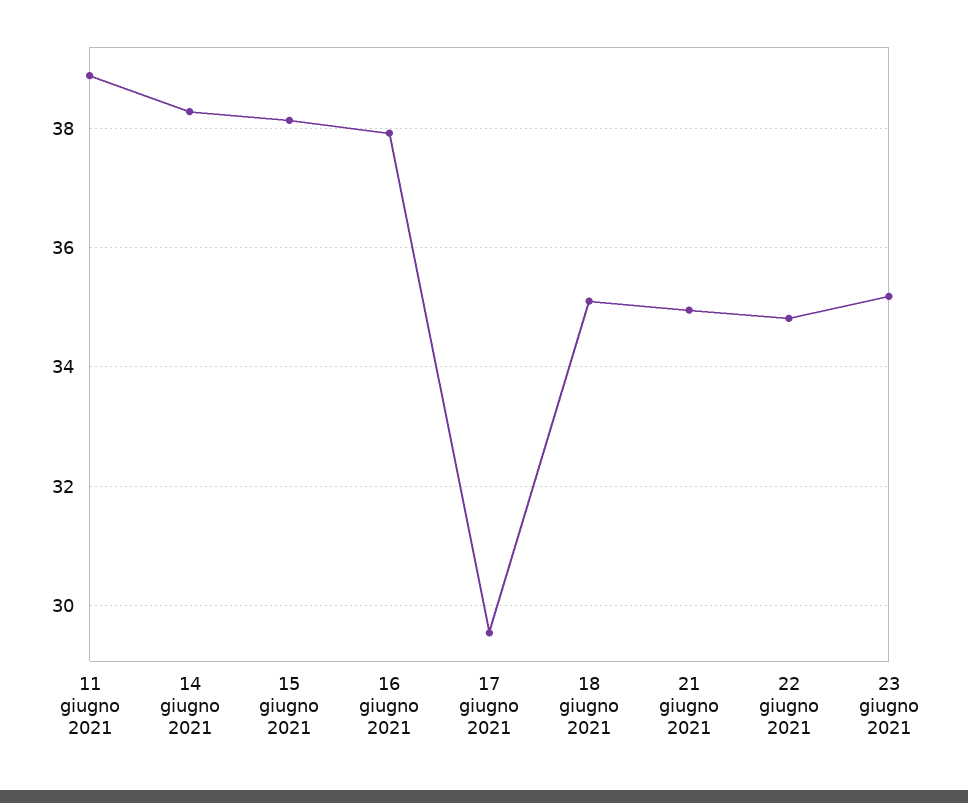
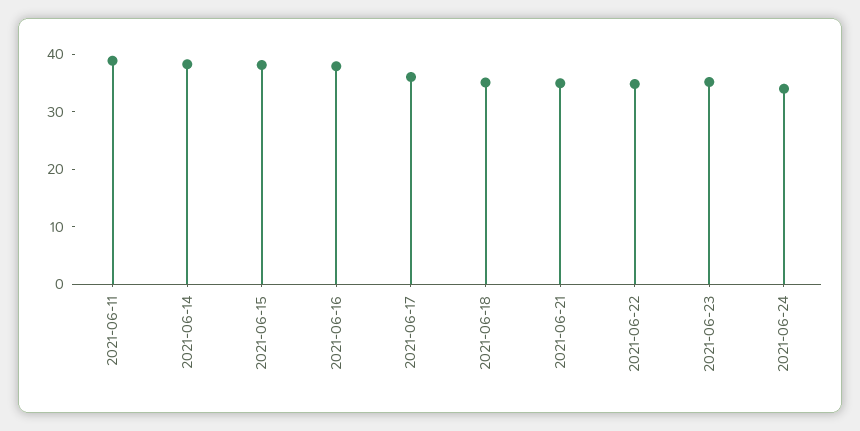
17 giugno 2021: 29.6 -> 36
2021-06-24: none -> 34

